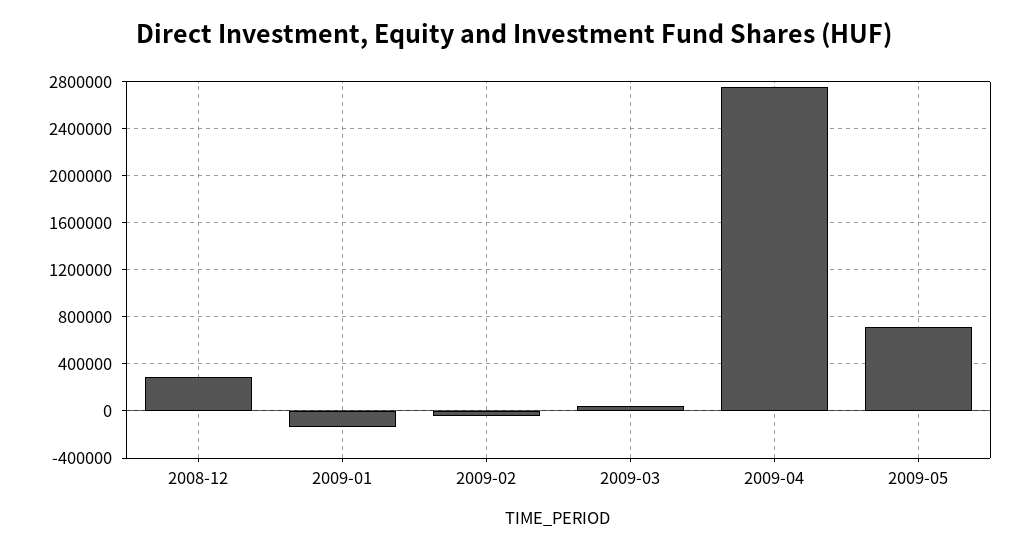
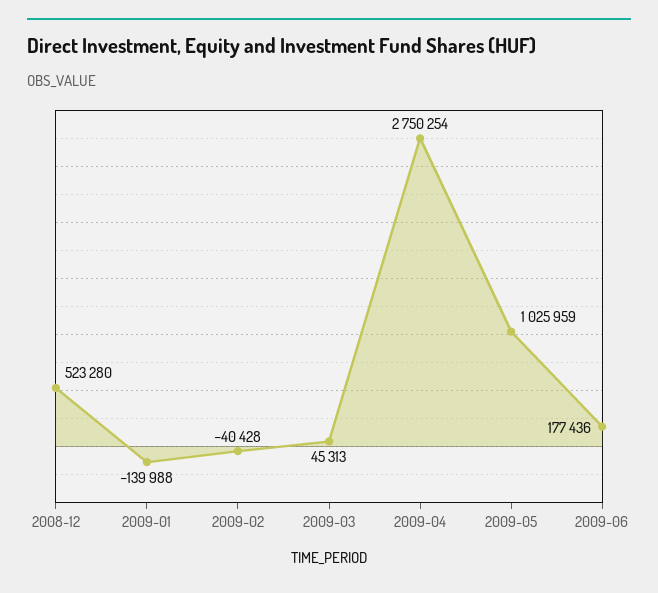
2008-12: 300000 -> 523280
2009-05: 700000 -> 1025959
2009-06: none -> 177436

